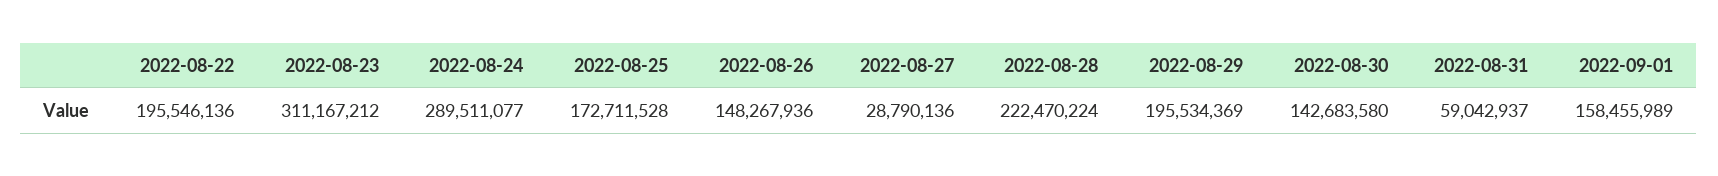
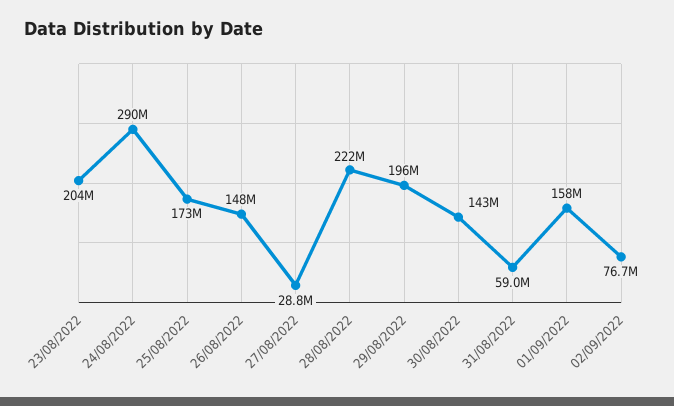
2022-08-22: 195546136 -> none
2022-08-23: 311167212 -> 204000000
02/09/2022: none -> 76700000

